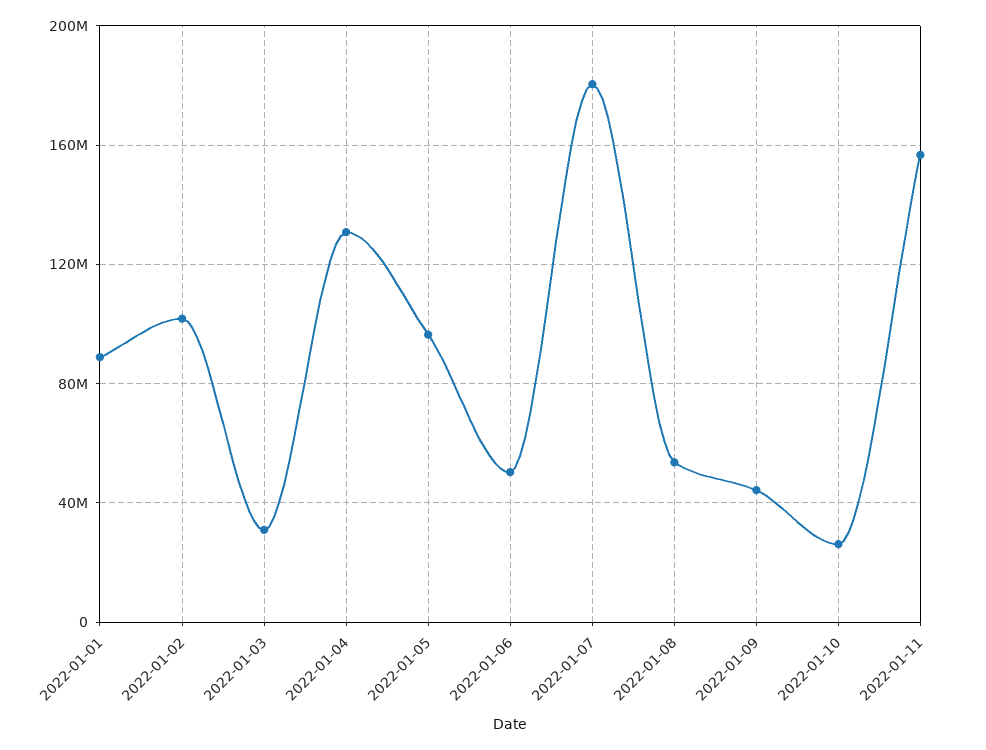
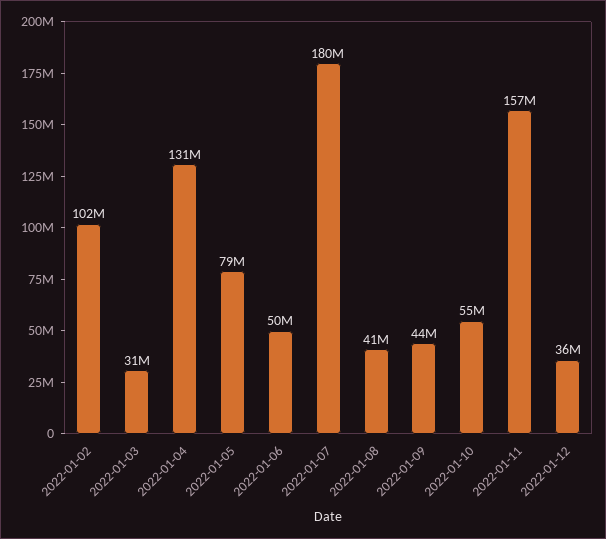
2022-01-01: 90000000 -> none
2022-01-05: 95000000 -> 79000000
2022-01-08: 55000000 -> 41000000
2022-01-10: 25000000 -> 55000000
2022-01-12: none -> 36000000

